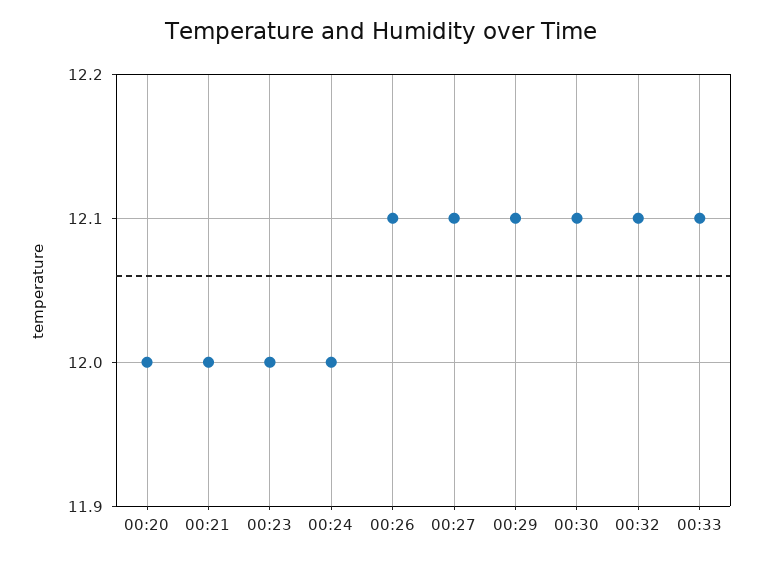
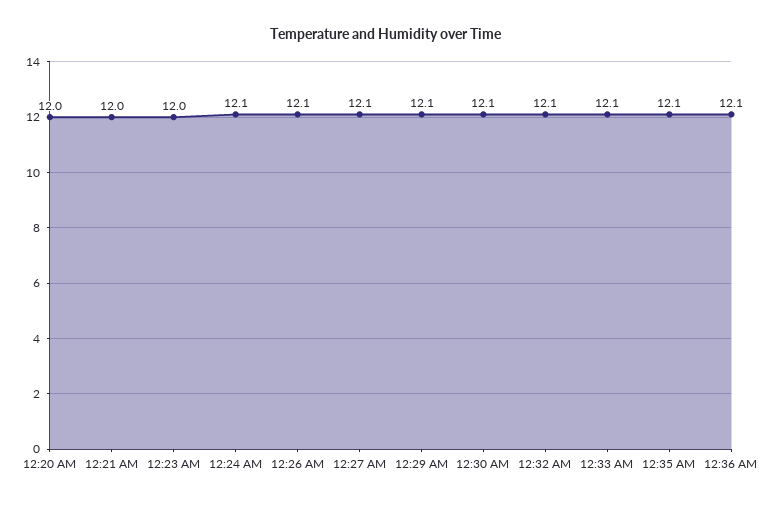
00:24: 12 -> 12.1
12:35 AM: none -> 12.1
12:36 AM: none -> 12.1

